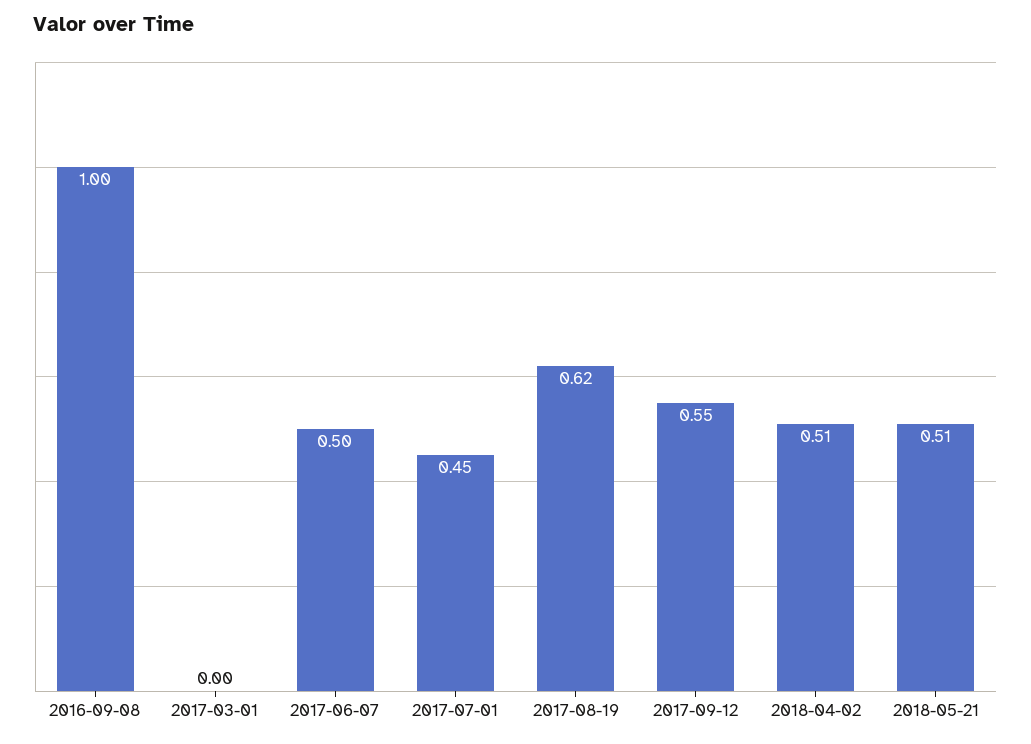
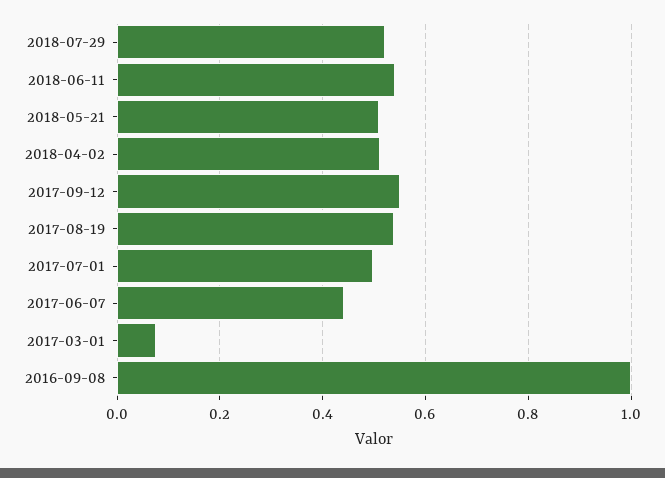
2017-03-01: 0 -> 0.08
2017-06-07: 0.5 -> 0.44
2017-07-01: 0.45 -> 0.5
2017-08-19: 0.62 -> 0.54
2018-07-29: none -> 0.52
2018-06-11: none -> 0.54

